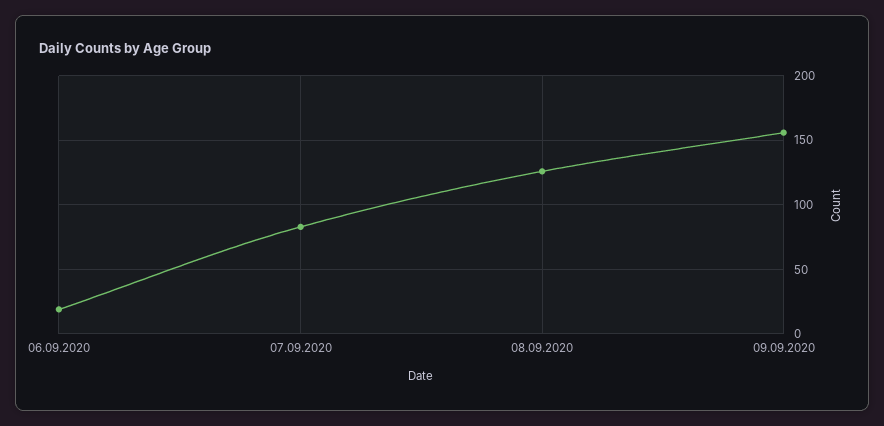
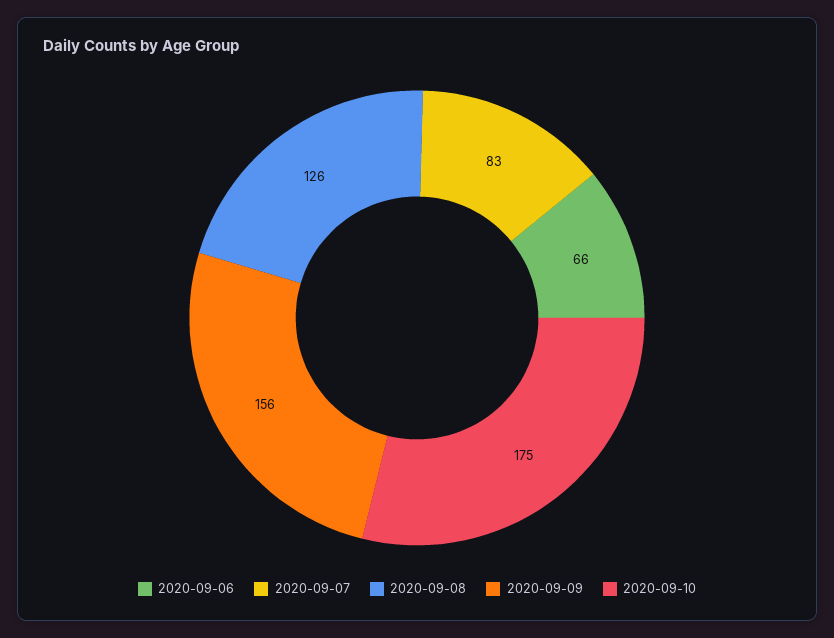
06.09.2020: 20 -> 66
2020-09-10: none -> 175

